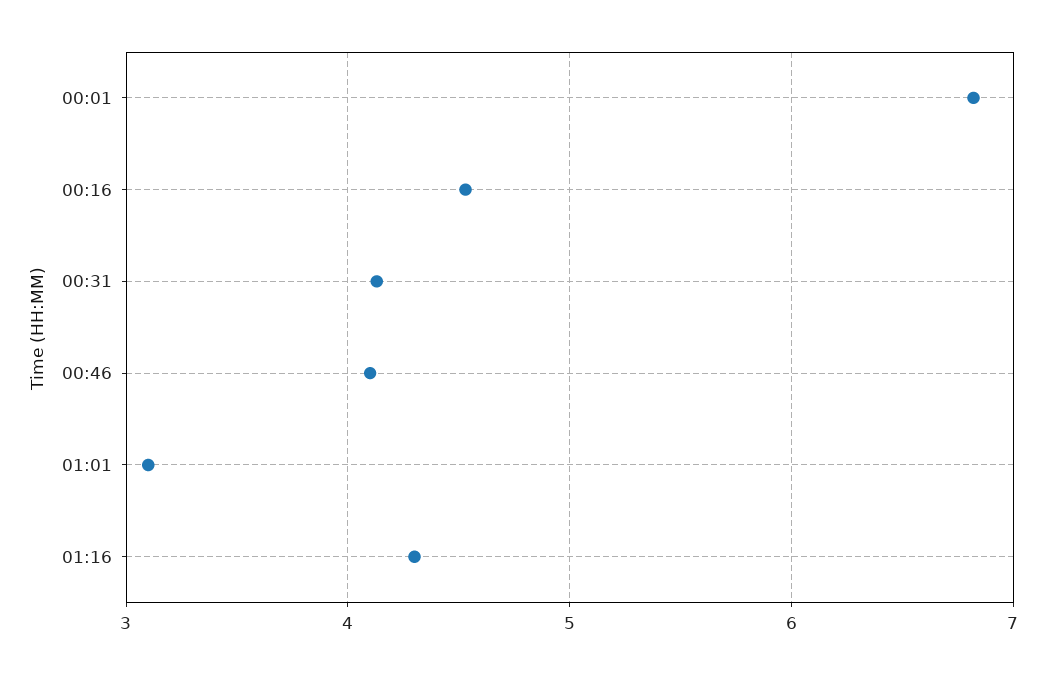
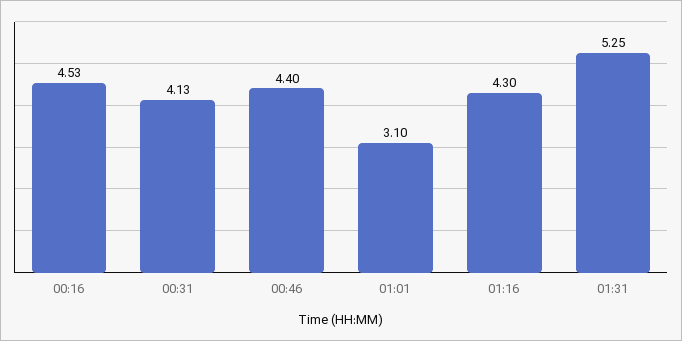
00:01: 6.8 -> none
00:46: 4.1 -> 4.4
01:31: none -> 5.25

